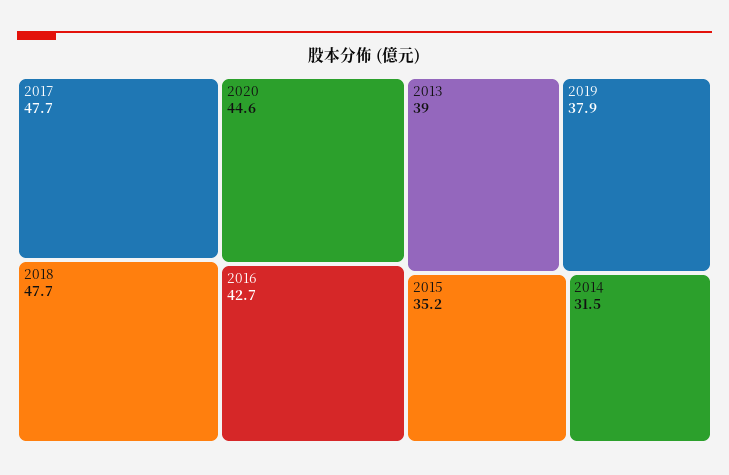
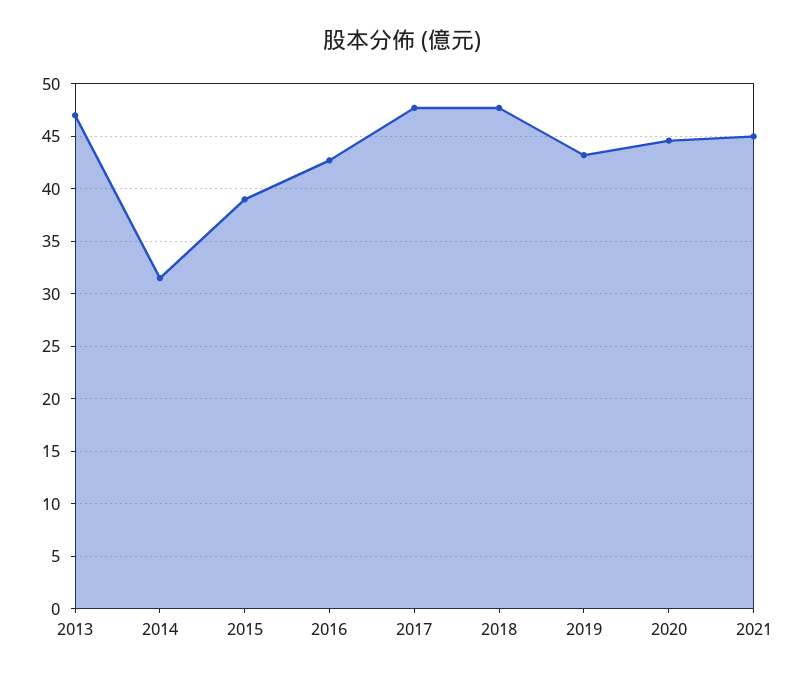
2013: 39 -> 47
2019: 37.9 -> 43
2015: 35.2 -> 39
2021: none -> 45

